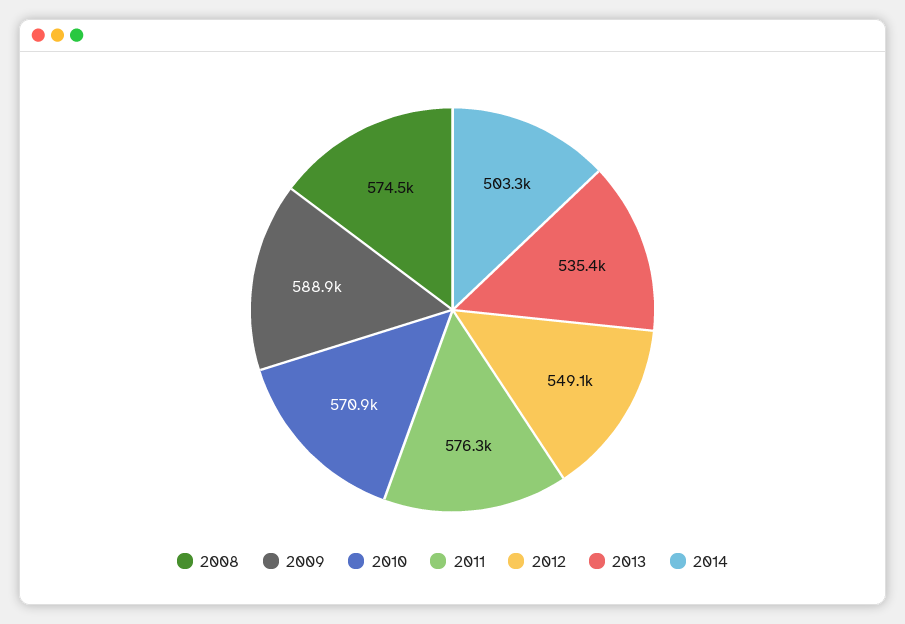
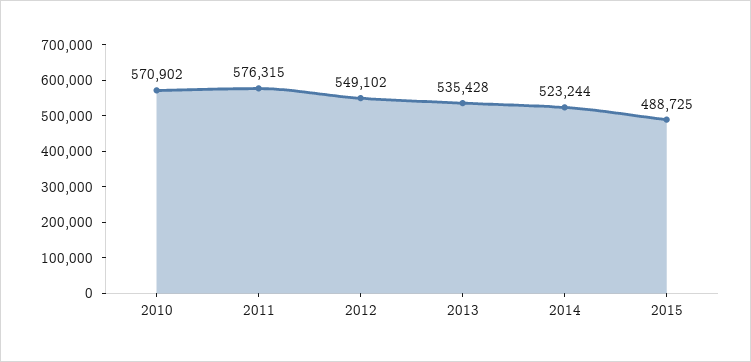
2008: 574500 -> none
2009: 588900 -> none
2014: 503300 -> 523244
2015: none -> 488725

